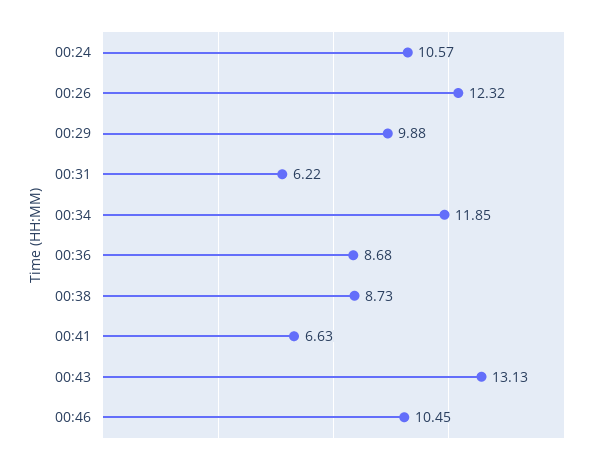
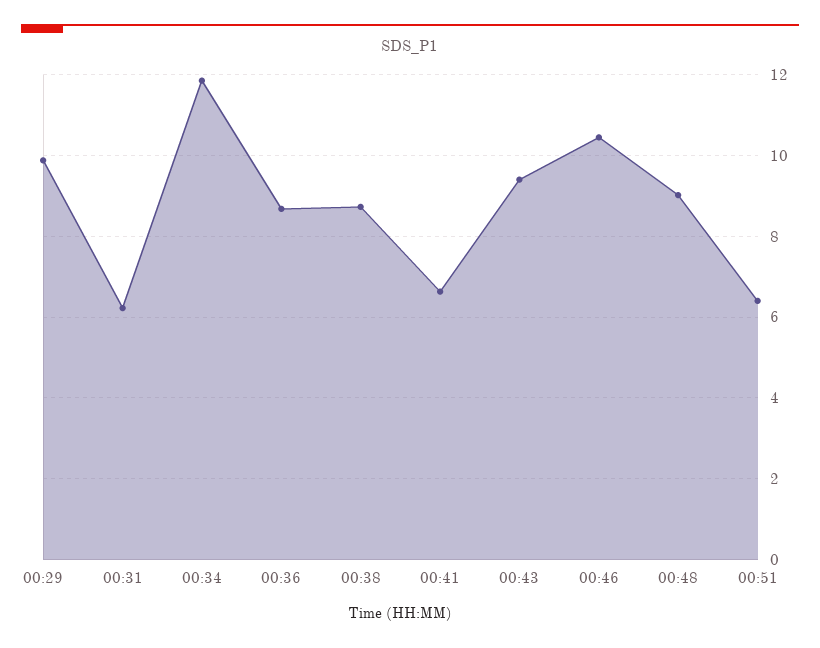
00:24: 10.57 -> none
00:26: 12.32 -> none
00:43: 13.13 -> 9.4
00:48: none -> 9
00:51: none -> 6.4

